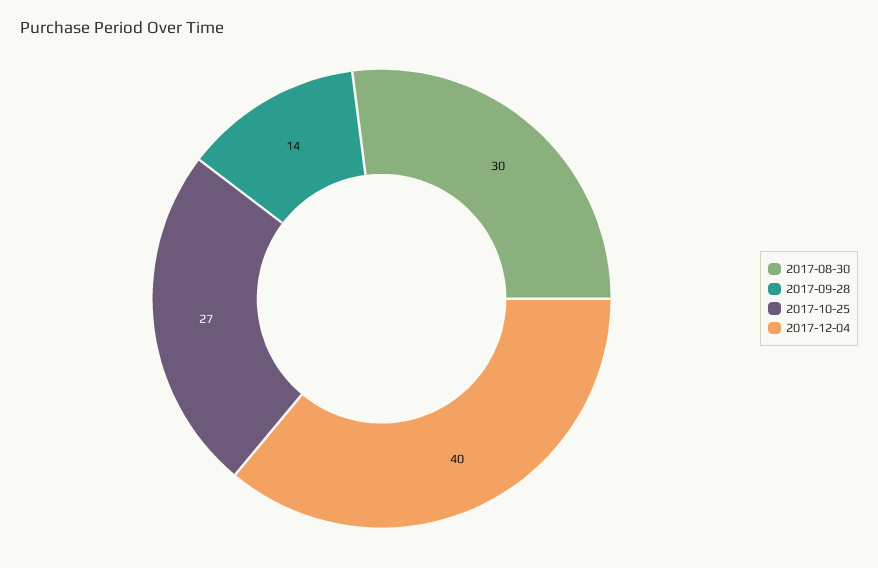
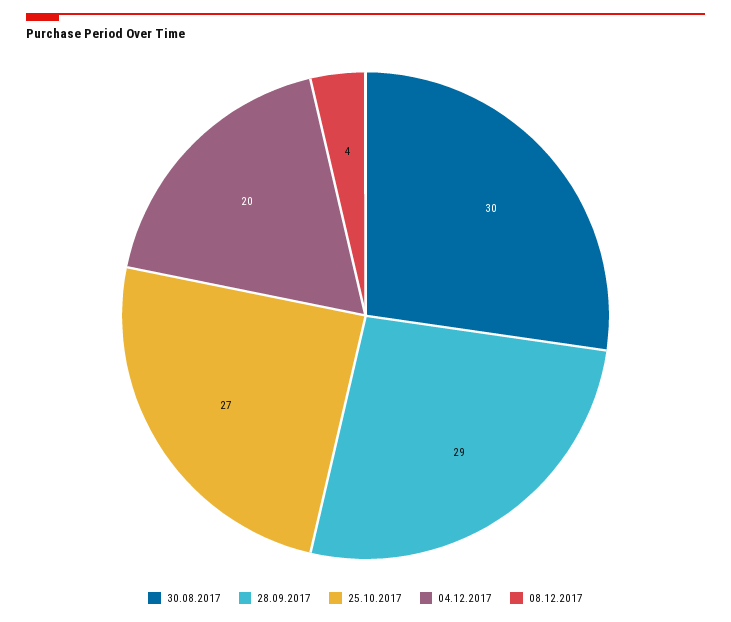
2017-09-28: 14 -> 29
2017-12-04: 40 -> 20
08.12.2017: none -> 4

